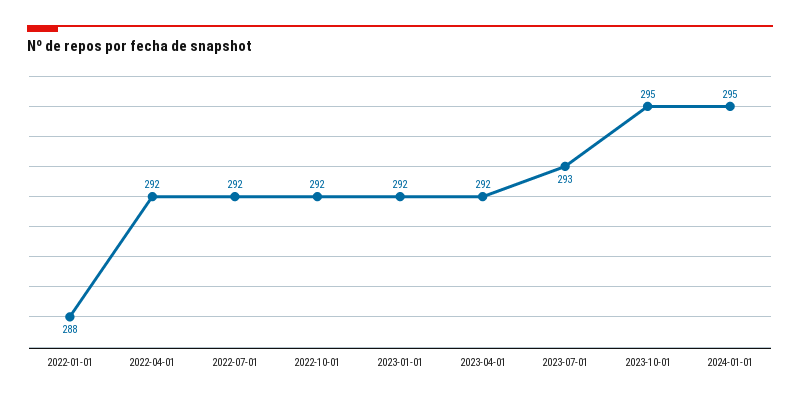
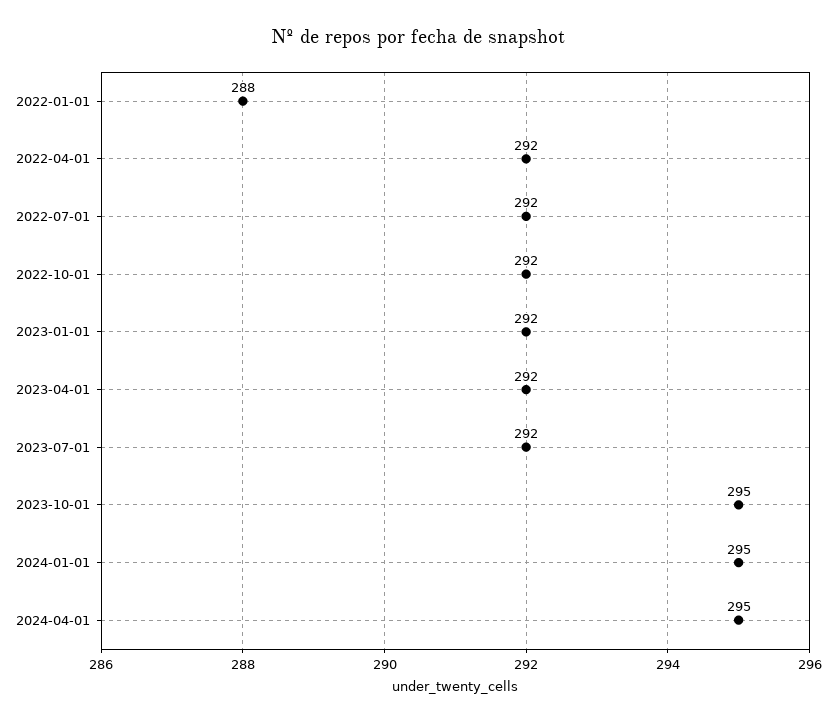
2023-07-01: 293 -> 292
2024-04-01: none -> 295

